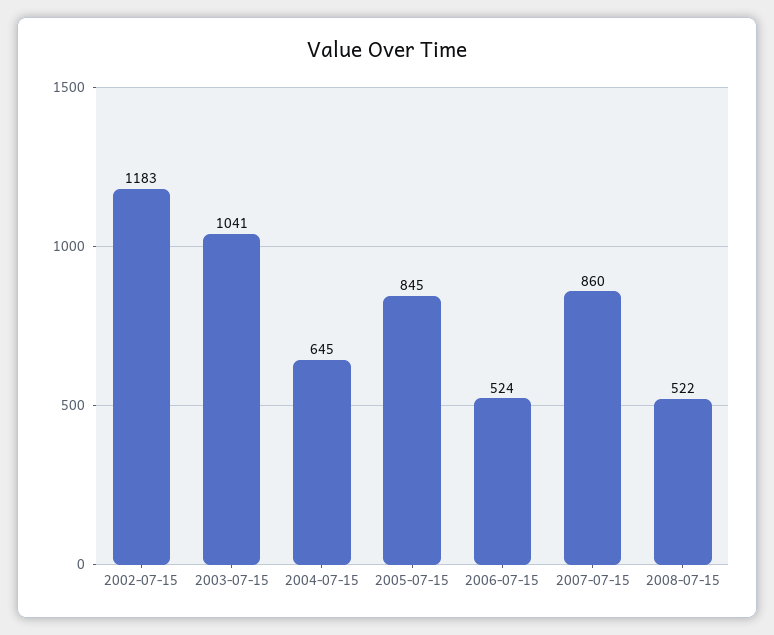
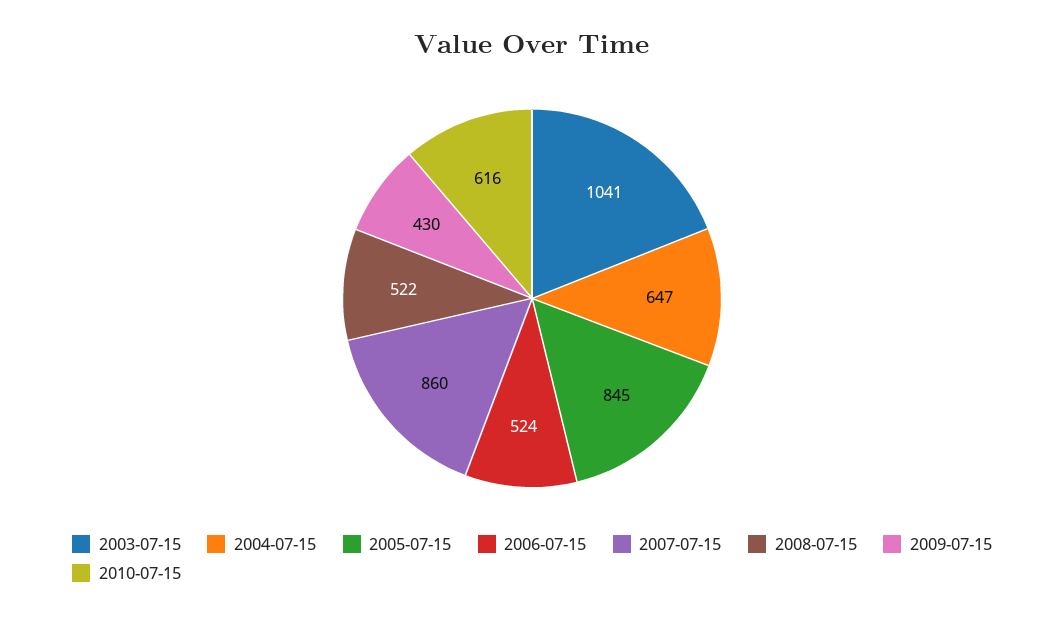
2002-07-15: 1183 -> none
2004-07-15: 645 -> 647
2009-07-15: none -> 430
2010-07-15: none -> 616

